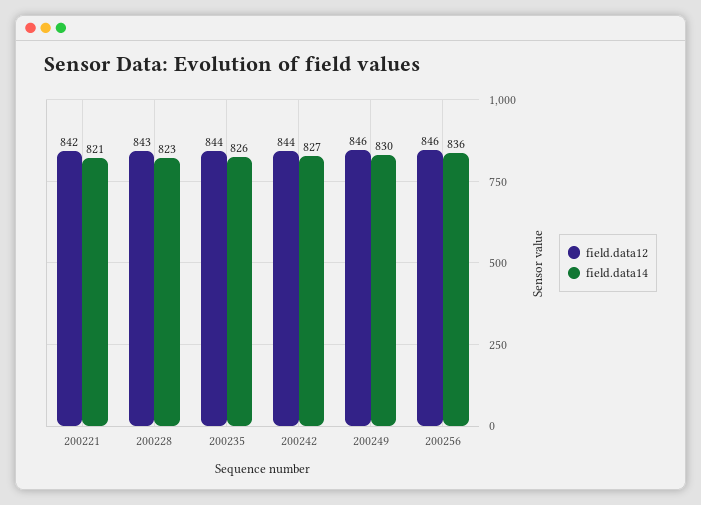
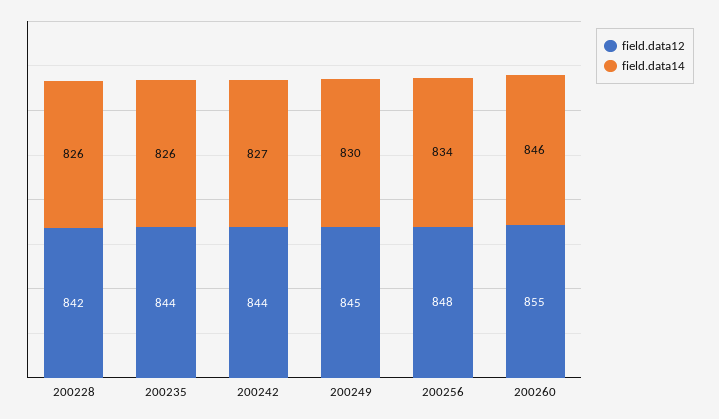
field.data12, 200221: 842 -> none
field.data14, 200221: 821 -> none
field.data12, 200228: 843 -> 842
field.data14, 200228: 823 -> 826
field.data12, 200249: 846 -> 845
field.data12, 200256: 846 -> 848
field.data14, 200256: 836 -> 834
field.data12, 200260: none -> 855
field.data14, 200260: none -> 846

